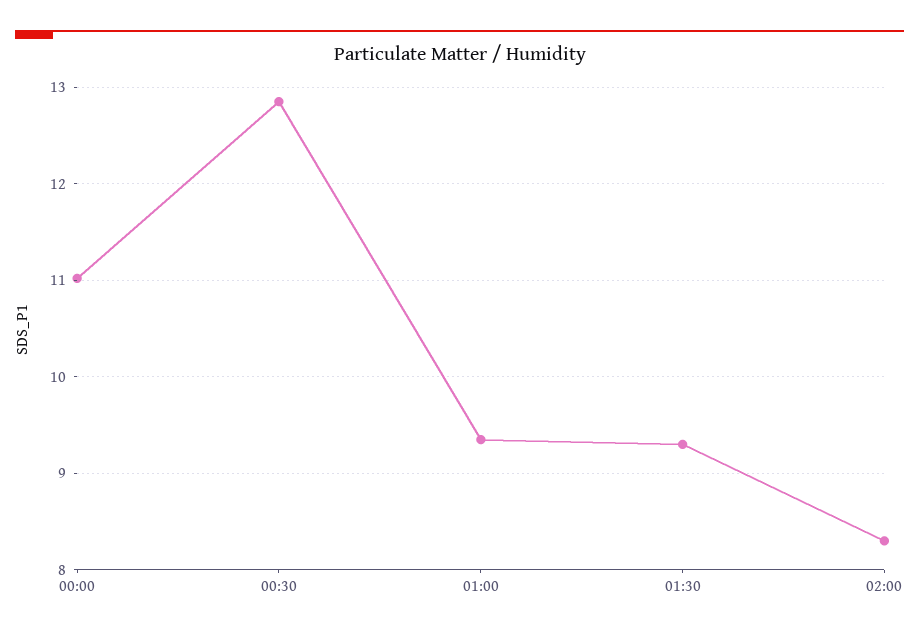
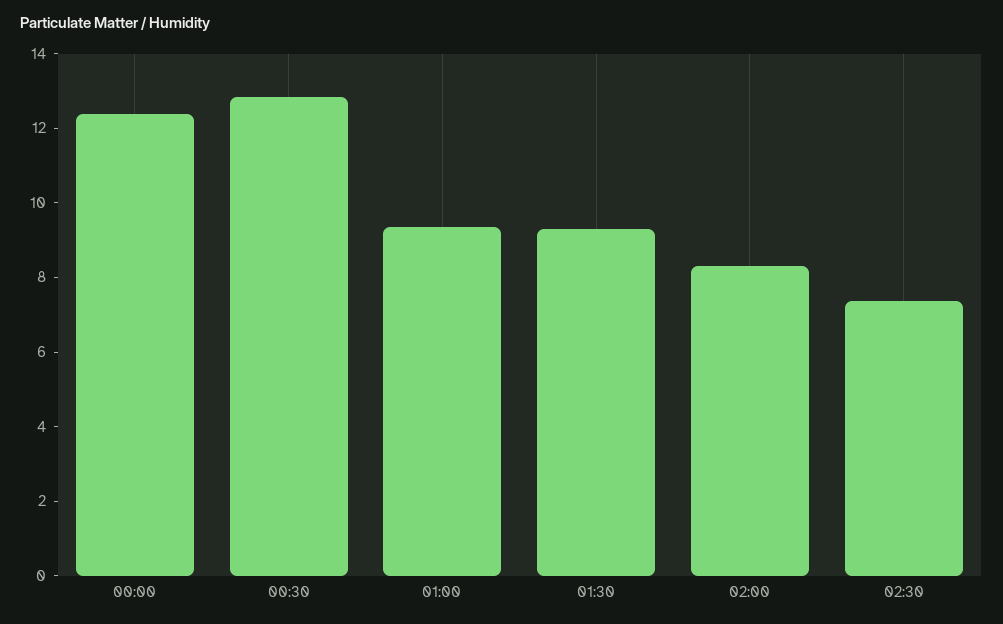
00:00: 11 -> 12.5
02:30: none -> 7.5

